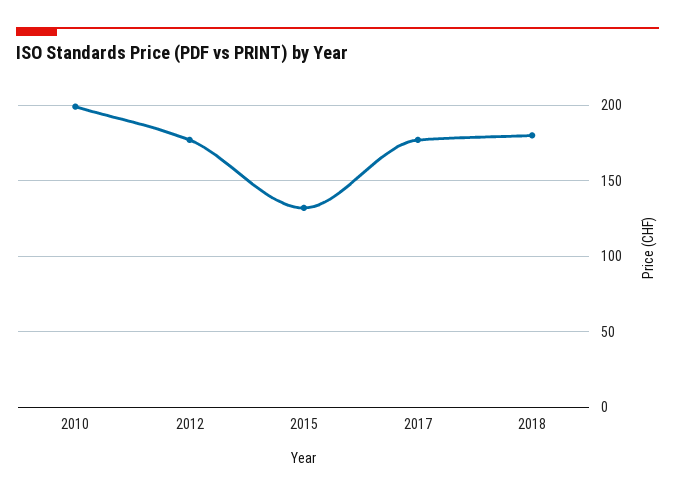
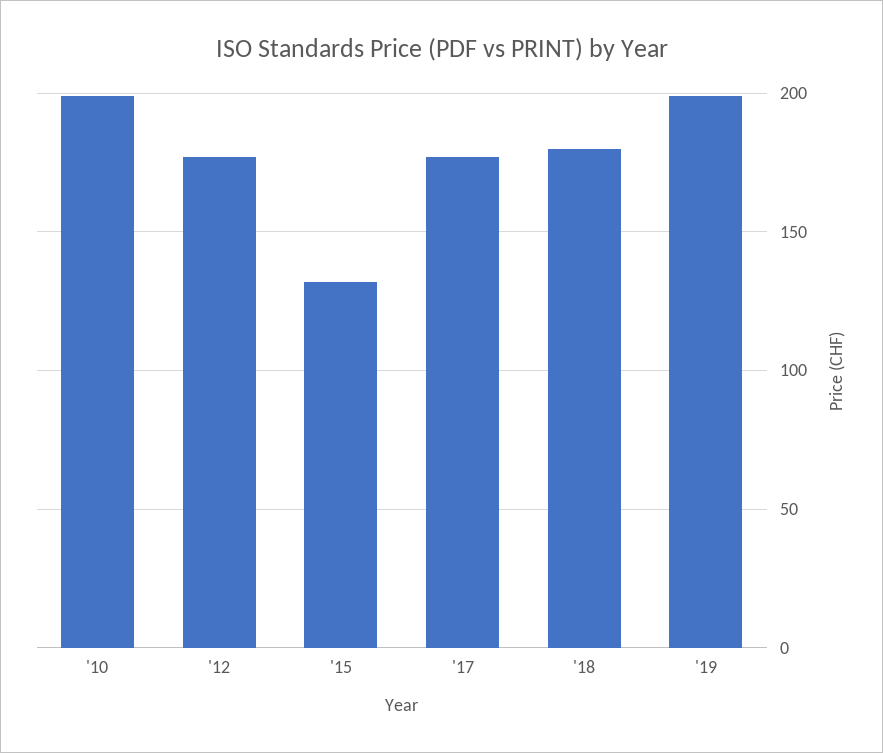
'19: none -> 200

